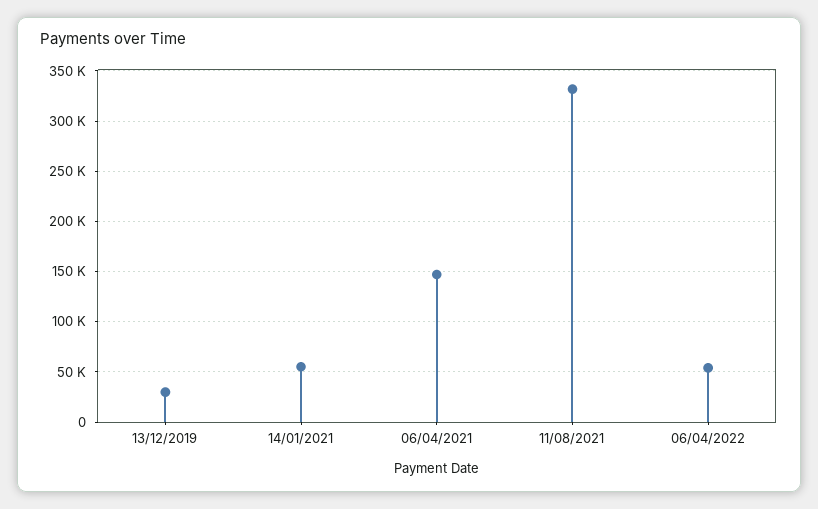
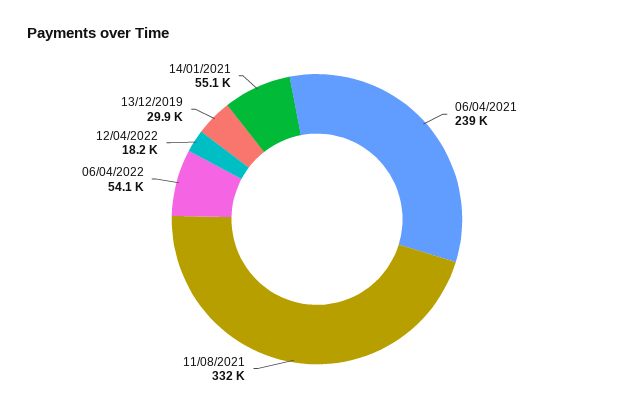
06/04/2021: 150000 -> 239000
12/04/2022: none -> 18200

